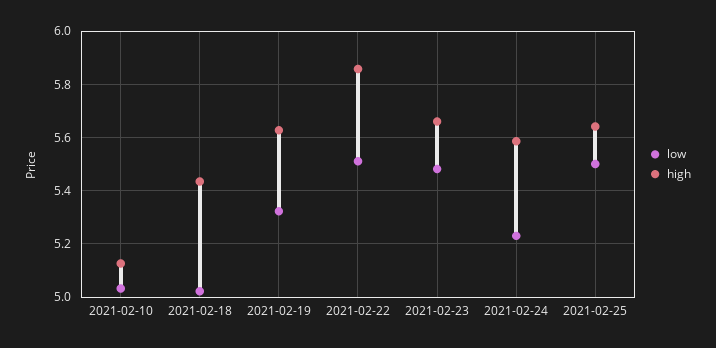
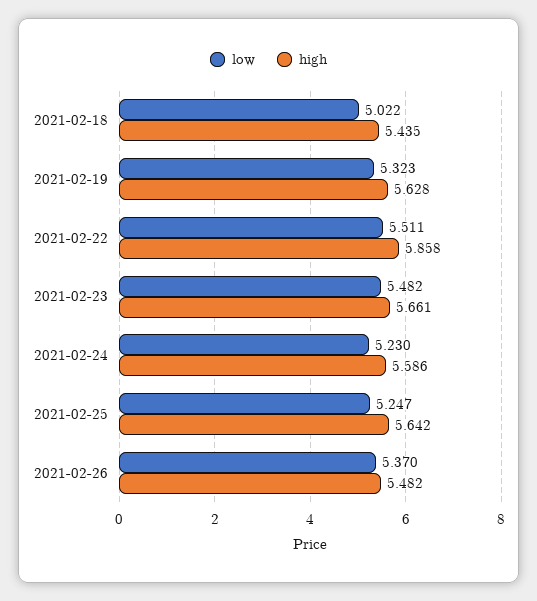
low, 2021-02-10: 5.025 -> none
high, 2021-02-10: 5.125 -> none
low, 2021-02-25: 5.5 -> 5.247
low, 2021-02-26: none -> 5.37
high, 2021-02-26: none -> 5.482

